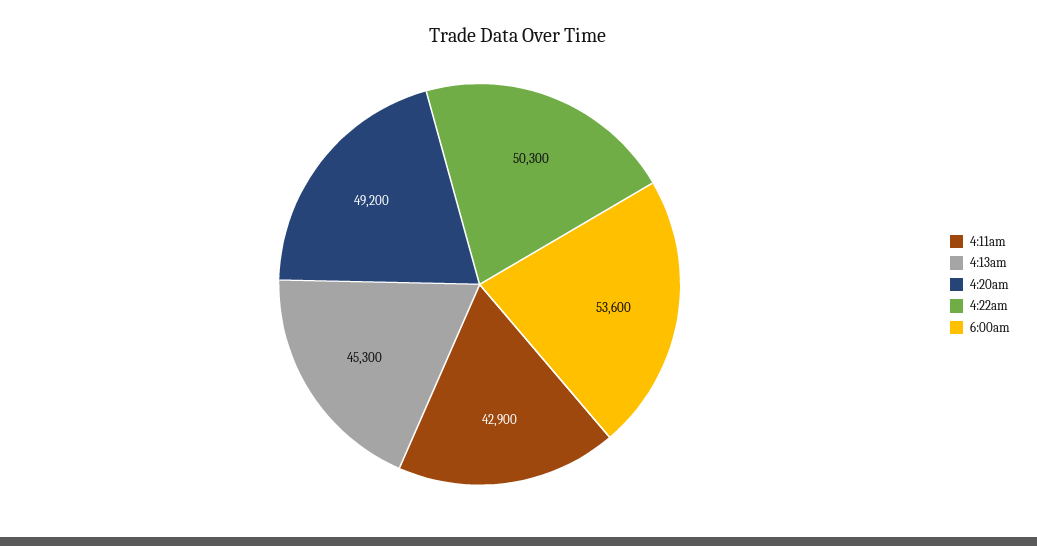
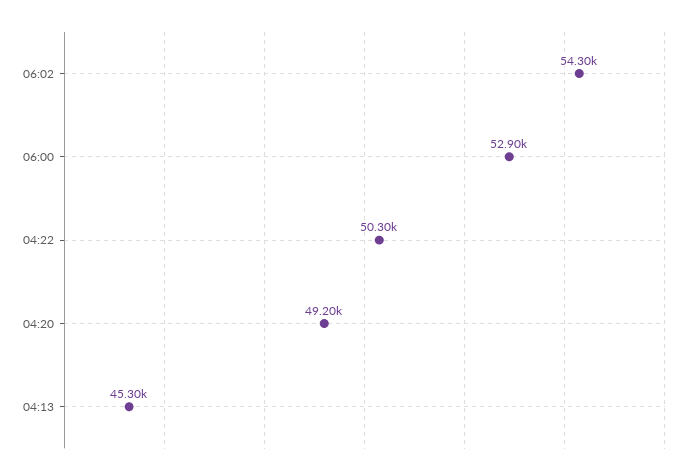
4:11am: 42900 -> none
6:00am: 53600 -> 52900
06:02: none -> 54300

